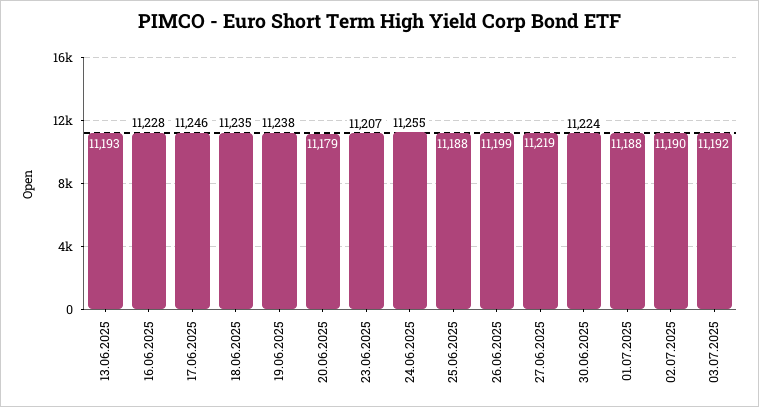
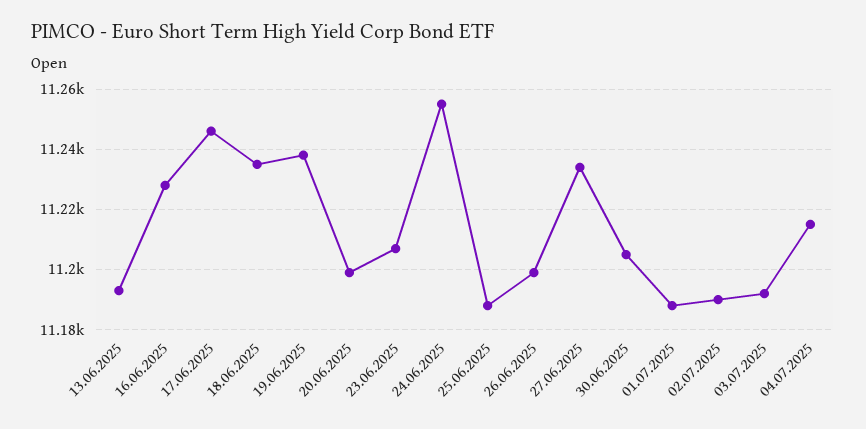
20.06.2025: 11179 -> 11200
27.06.2025: 11219 -> 11235
30.06.2025: 11224 -> 11205
04.07.2025: none -> 11215

